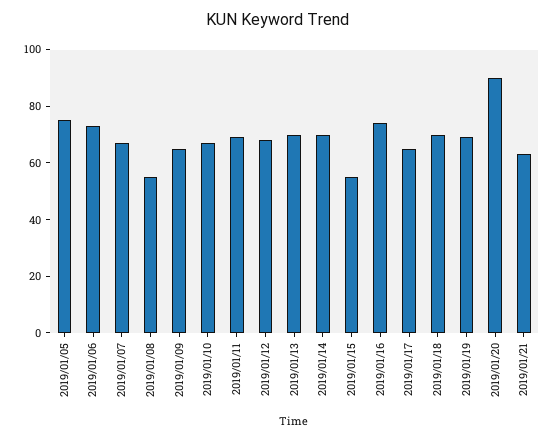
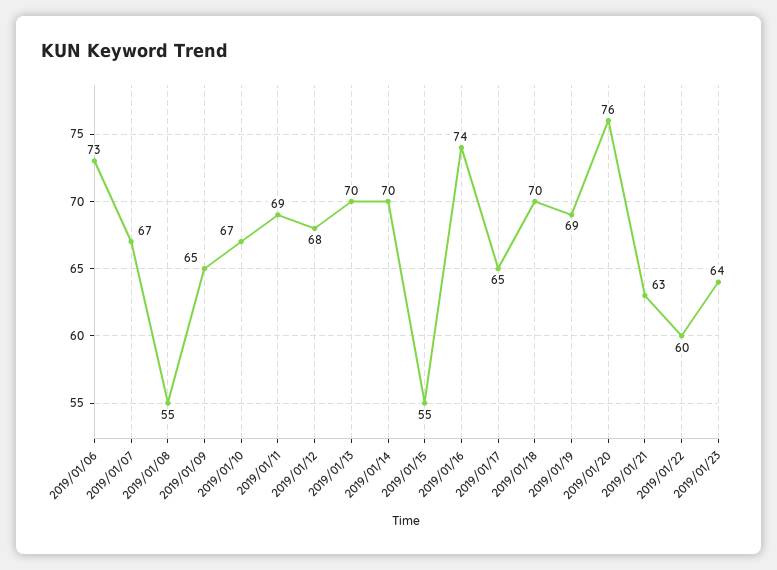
2019/01/05: 75 -> none
2019/01/20: 90 -> 76
2019/01/22: none -> 60
2019/01/23: none -> 64

